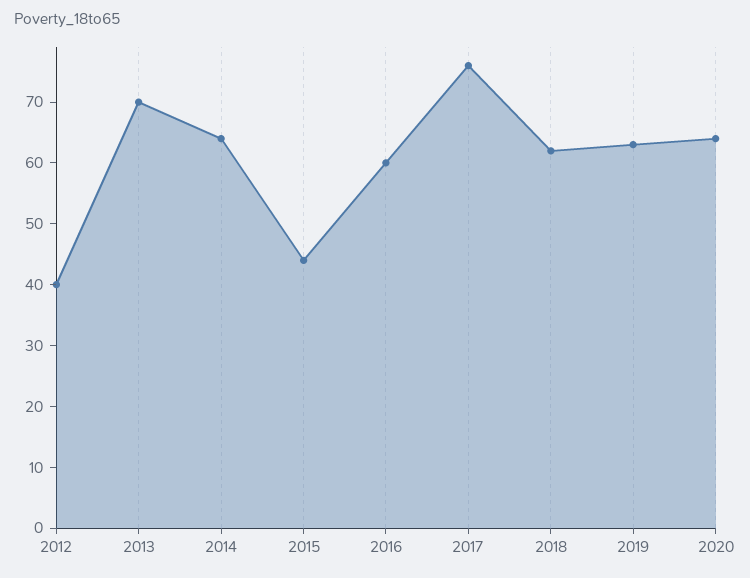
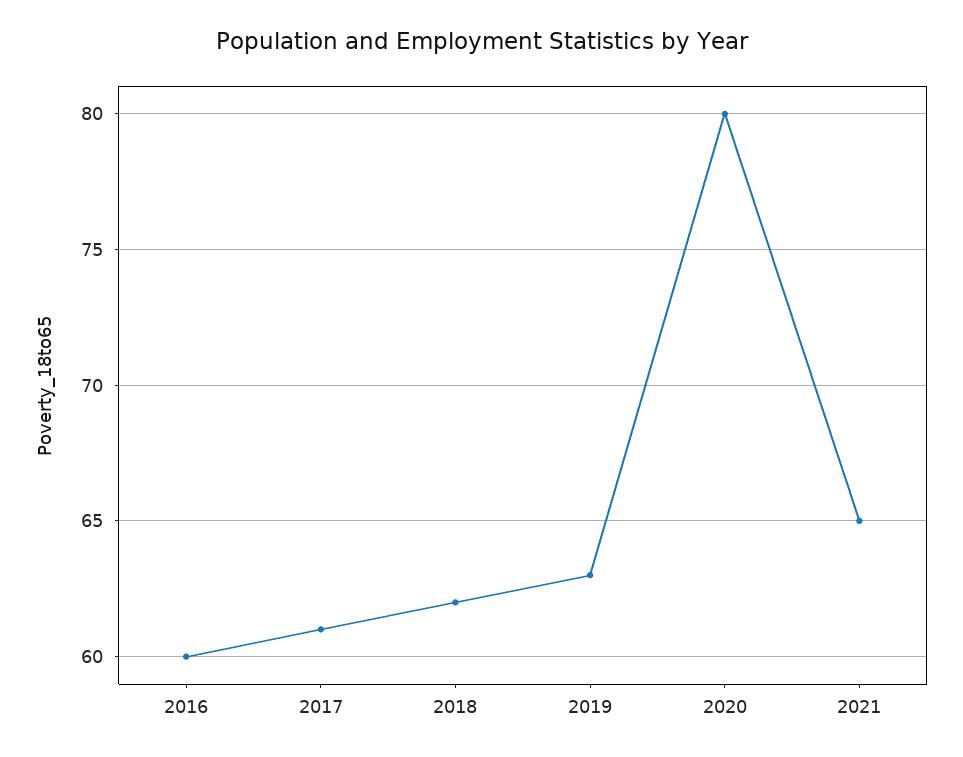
2012: 40 -> none
2013: 70 -> none
2014: 65 -> none
2015: 45 -> none
2017: 75 -> 61
2020: 65 -> 80
2021: none -> 65

